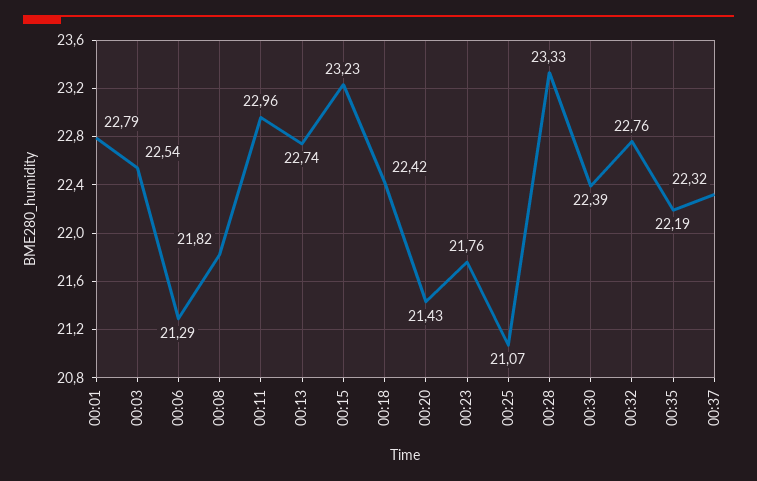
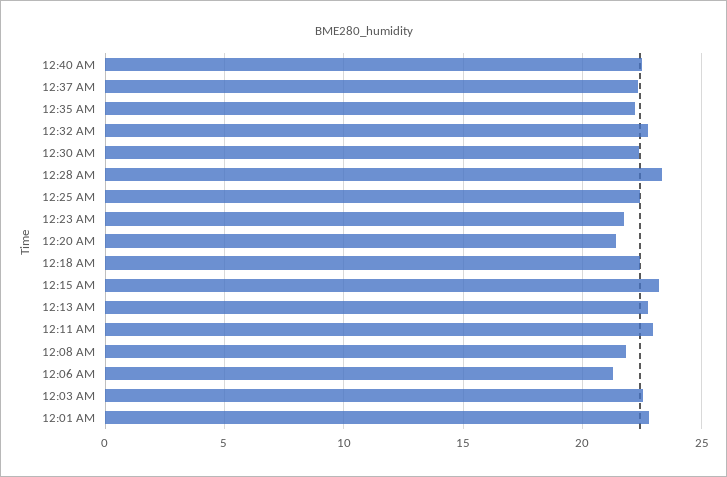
00:25: 21.07 -> 22.5
12:40 AM: none -> 22.5

